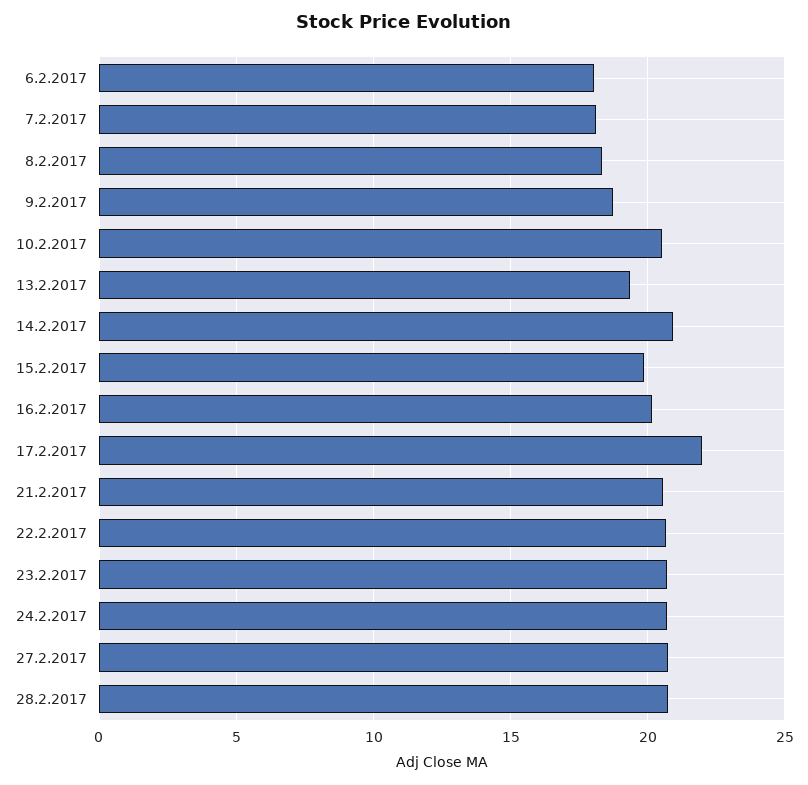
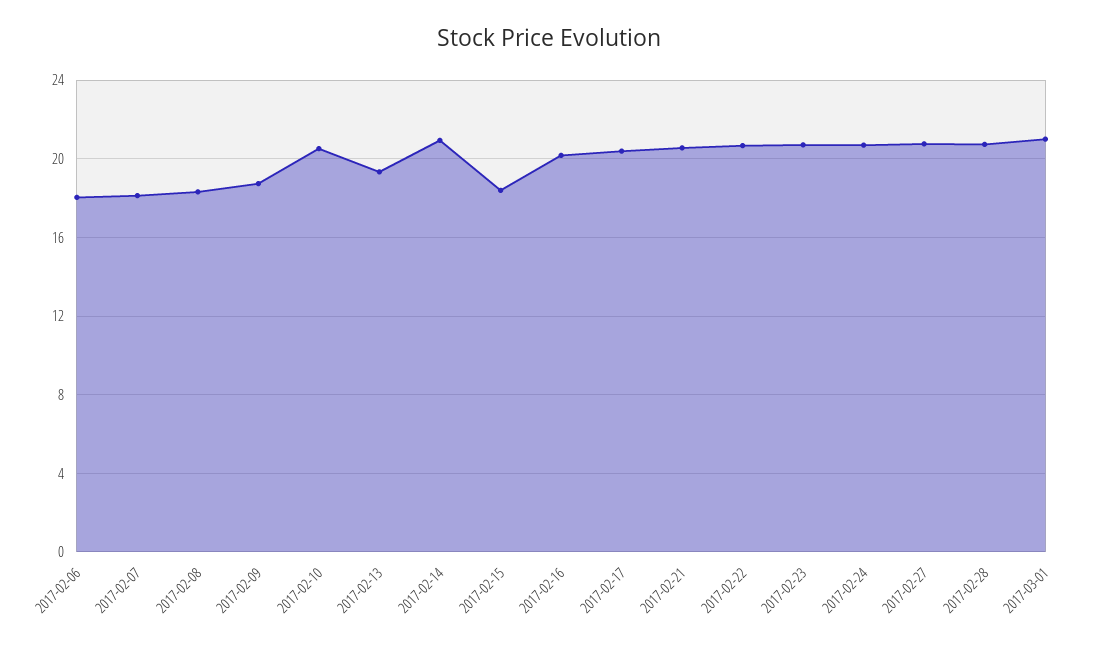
15.2.2017: 20 -> 18.5
17.2.2017: 22 -> 20.5
2017-03-01: none -> 21

